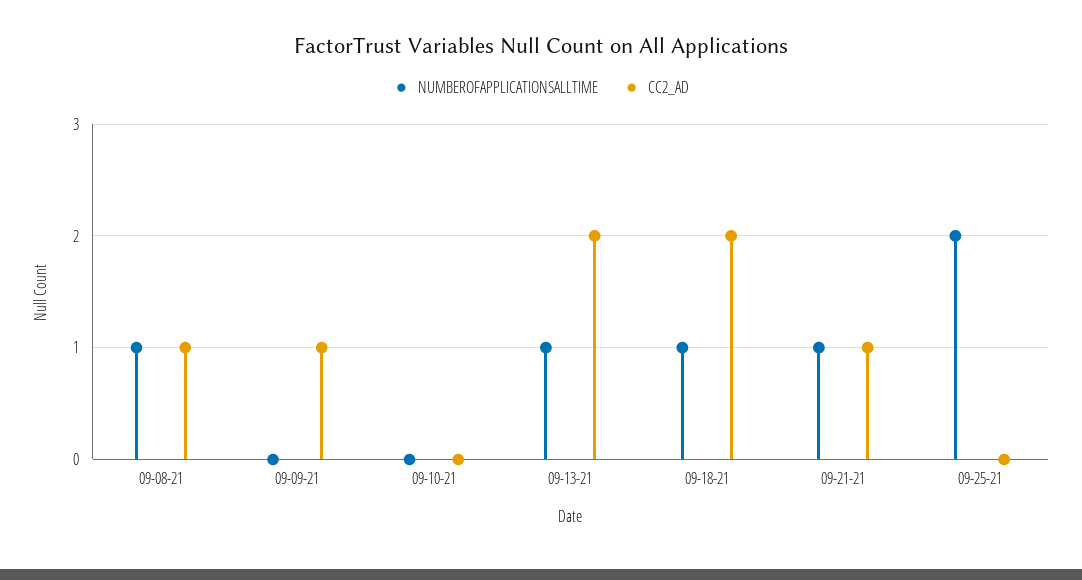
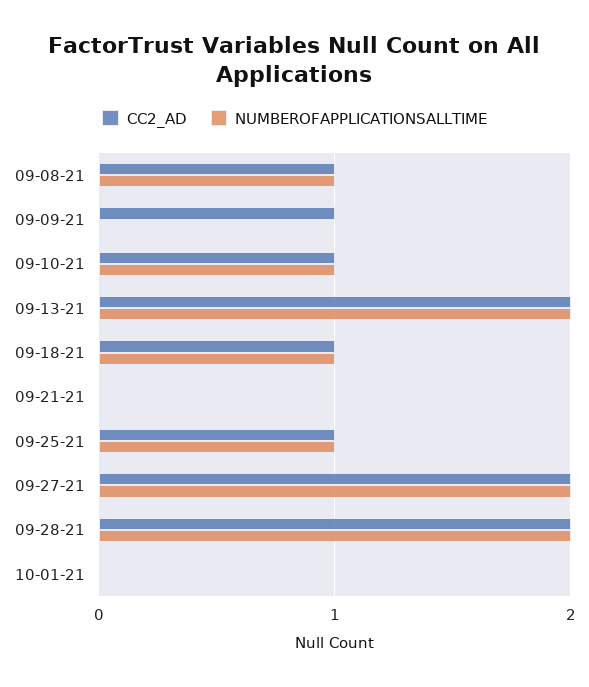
NUMBEROFAPPLICATIONSALLTIME, 09-10-21: 0 -> 1
CC2_AD, 09-10-21: 0 -> 1
NUMBEROFAPPLICATIONSALLTIME, 09-13-21: 1 -> 2
CC2_AD, 09-18-21: 2 -> 1
NUMBEROFAPPLICATIONSALLTIME, 09-21-21: 1 -> 0
CC2_AD, 09-21-21: 1 -> 0
NUMBEROFAPPLICATIONSALLTIME, 09-25-21: 2 -> 1
CC2_AD, 09-25-21: 0 -> 1
CC2_AD, 09-27-21: none -> 2
NUMBEROFAPPLICATIONSALLTIME, 09-27-21: none -> 2
CC2_AD, 09-28-21: none -> 2
NUMBEROFAPPLICATIONSALLTIME, 09-28-21: none -> 2
CC2_AD, 10-01-21: none -> 0
NUMBEROFAPPLICATIONSALLTIME, 10-01-21: none -> 0

